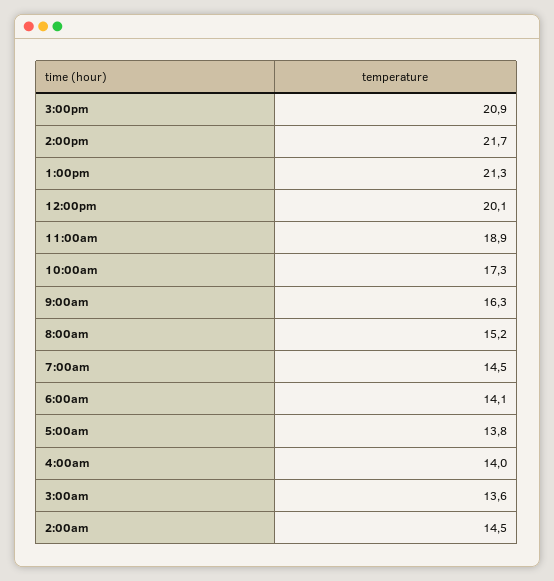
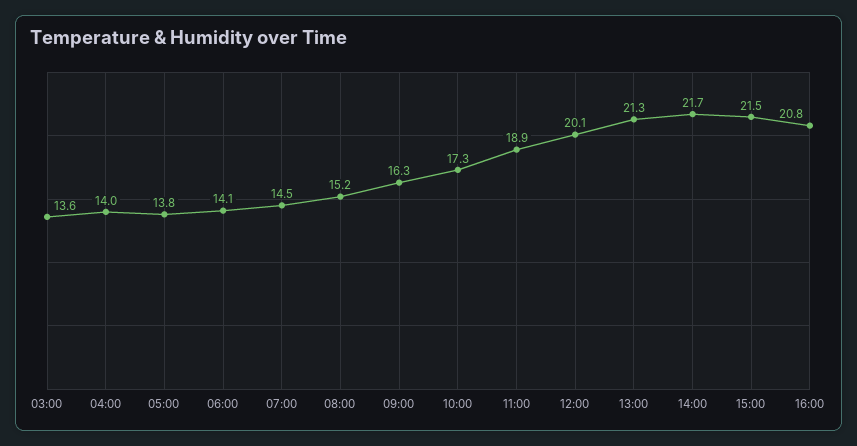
3:00pm: 20.9 -> 21.5
2:00am: 14.5 -> none
16:00: none -> 20.8

